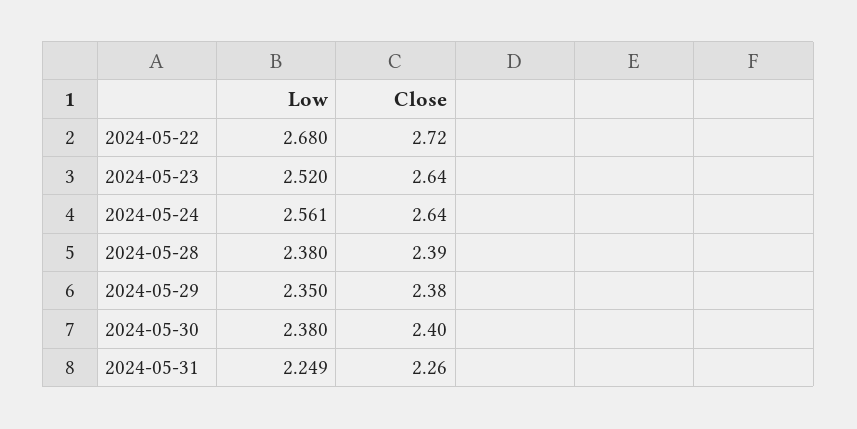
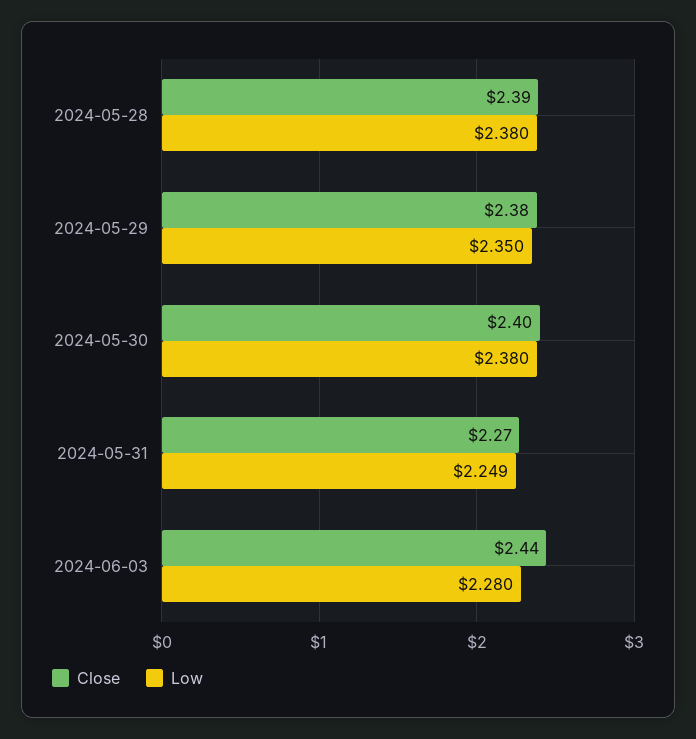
Low, 2024-05-22: 2.68 -> none
Close, 2024-05-22: 2.72 -> none
Low, 2024-05-23: 2.52 -> none
Close, 2024-05-23: 2.64 -> none
Low, 2024-05-24: 2.561 -> none
Close, 2024-05-24: 2.64 -> none
Close, 2024-05-31: 2.26 -> 2.27
Close, 2024-06-03: none -> 2.44
Low, 2024-06-03: none -> 2.28

